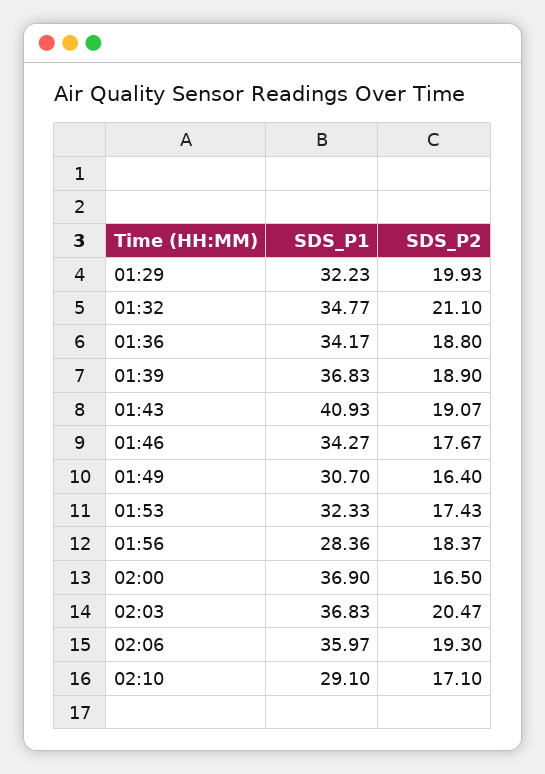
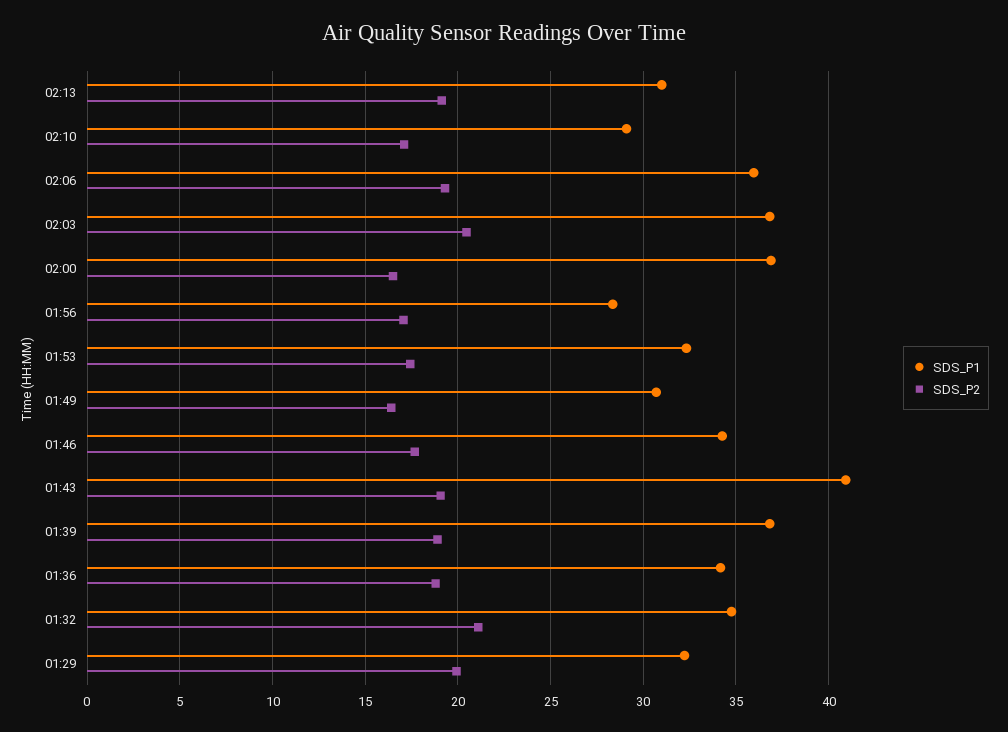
SDS_P2, 01:56: 18.37 -> 17
SDS_P1, 02:13: none -> 31
SDS_P2, 02:13: none -> 19

